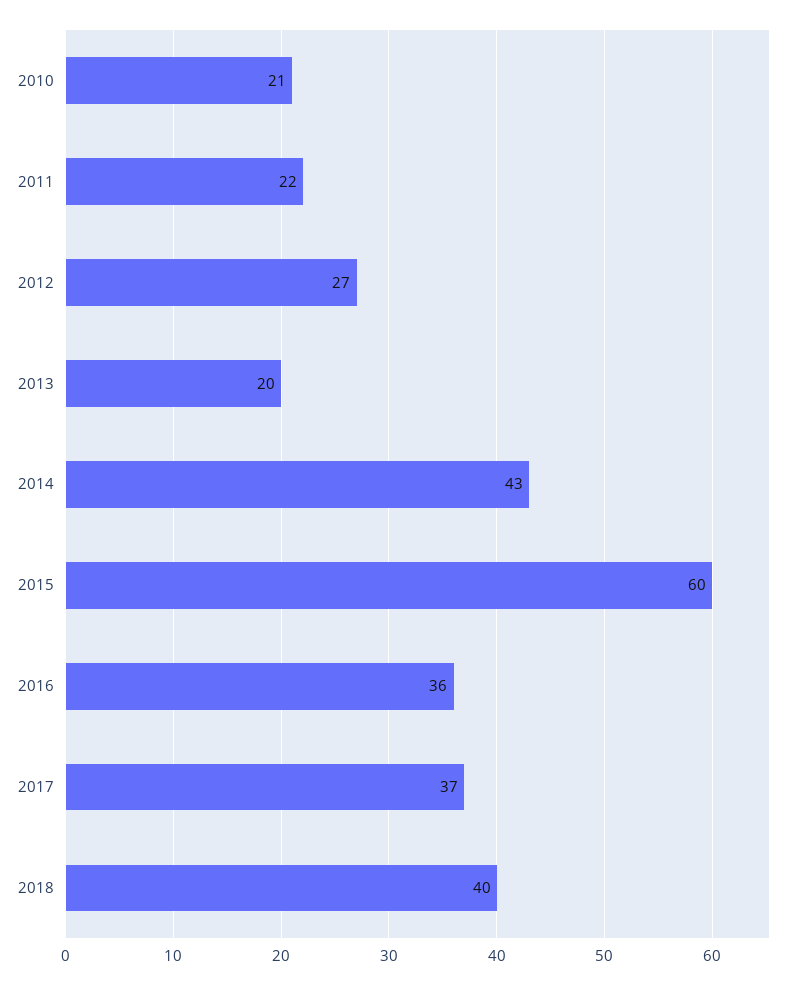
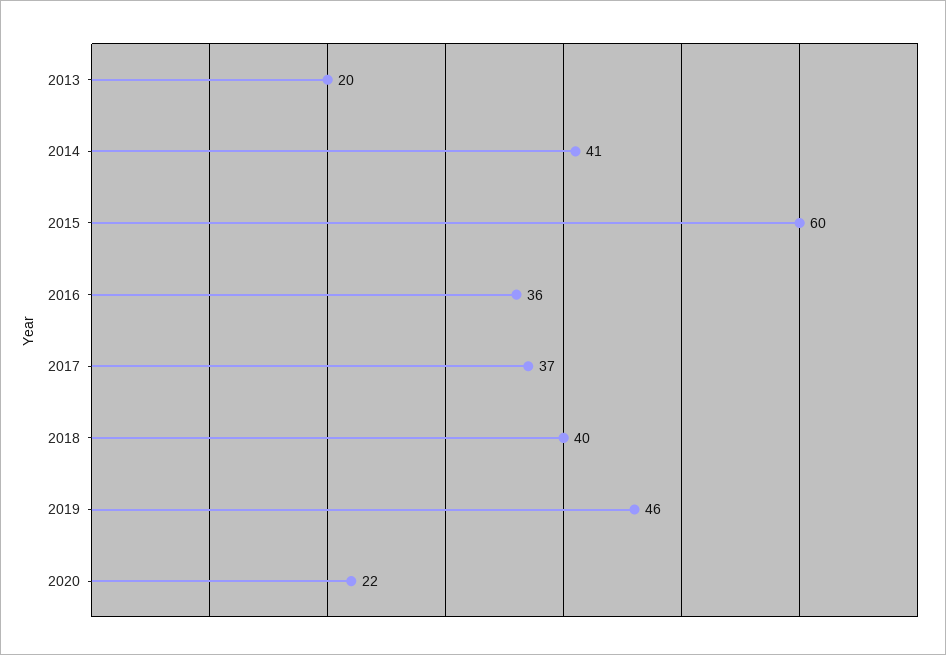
2010: 21 -> none
2011: 22 -> none
2012: 27 -> none
2014: 43 -> 41
2019: none -> 46
2020: none -> 22

